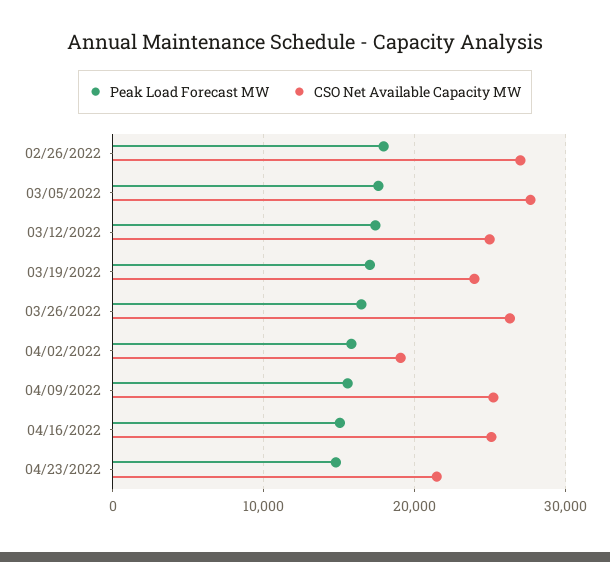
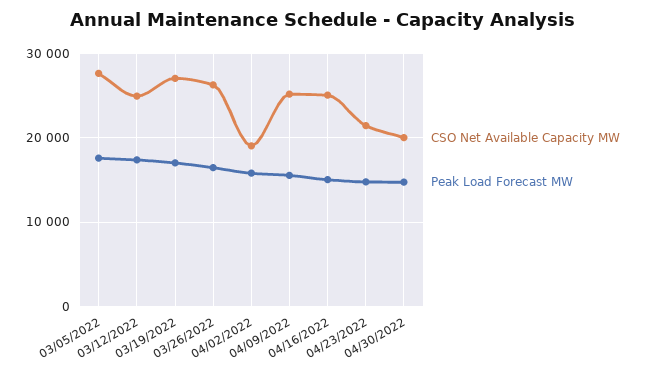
Peak Load Forecast MW, 02/26/2022: 18000 -> none
CSO Net Available Capacity MW, 02/26/2022: 27000 -> none
CSO Net Available Capacity MW, 03/19/2022: 24000 -> 27000
CSO Net Available Capacity MW, 04/30/2022: none -> 20000
Peak Load Forecast MW, 04/30/2022: none -> 15000

